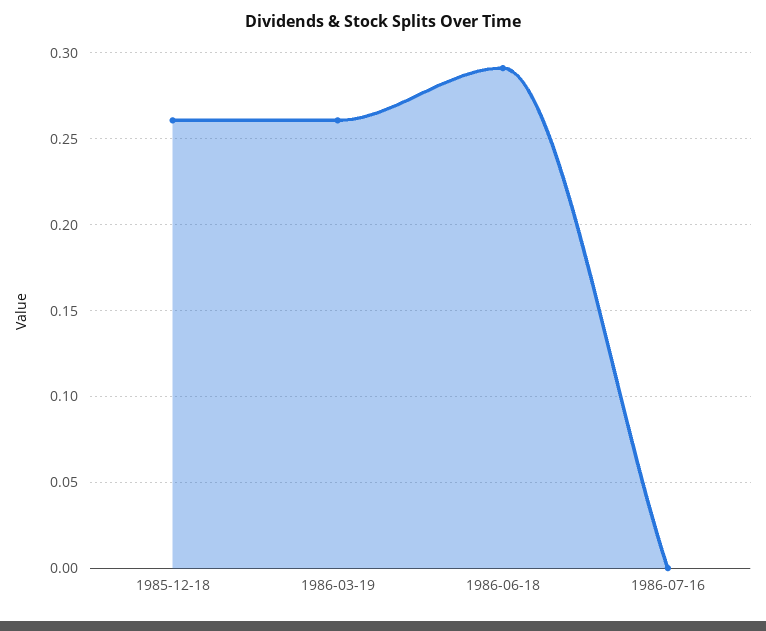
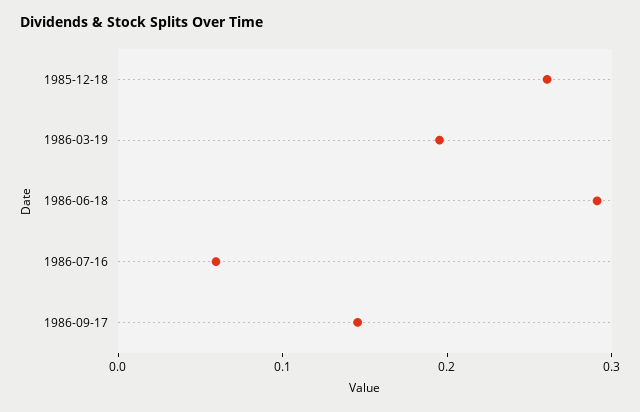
1986-03-19: 0.26 -> 0.2
1986-07-16: 0 -> 0.06
1986-09-17: none -> 0.14

